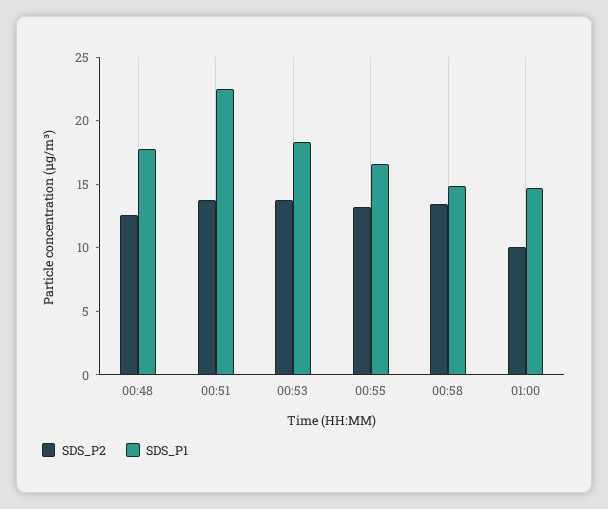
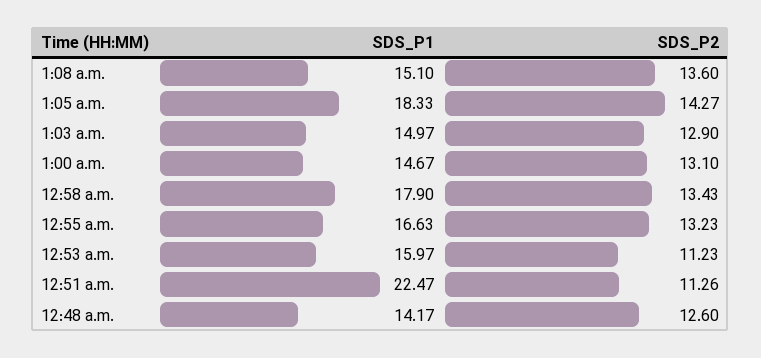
SDS_P1, 00:48: 18 -> 14.17
SDS_P2, 00:51: 14 -> 11.26
SDS_P2, 00:53: 14 -> 11.23
SDS_P1, 00:53: 18 -> 15.97
SDS_P1, 00:58: 15 -> 17.9
SDS_P2, 01:00: 10 -> 13.1
SDS_P1, 1:08 a.m.: none -> 15.1
SDS_P2, 1:08 a.m.: none -> 13.6
SDS_P1, 1:05 a.m.: none -> 18.33
SDS_P2, 1:05 a.m.: none -> 14.27
SDS_P1, 1:03 a.m.: none -> 14.97
SDS_P2, 1:03 a.m.: none -> 12.9

